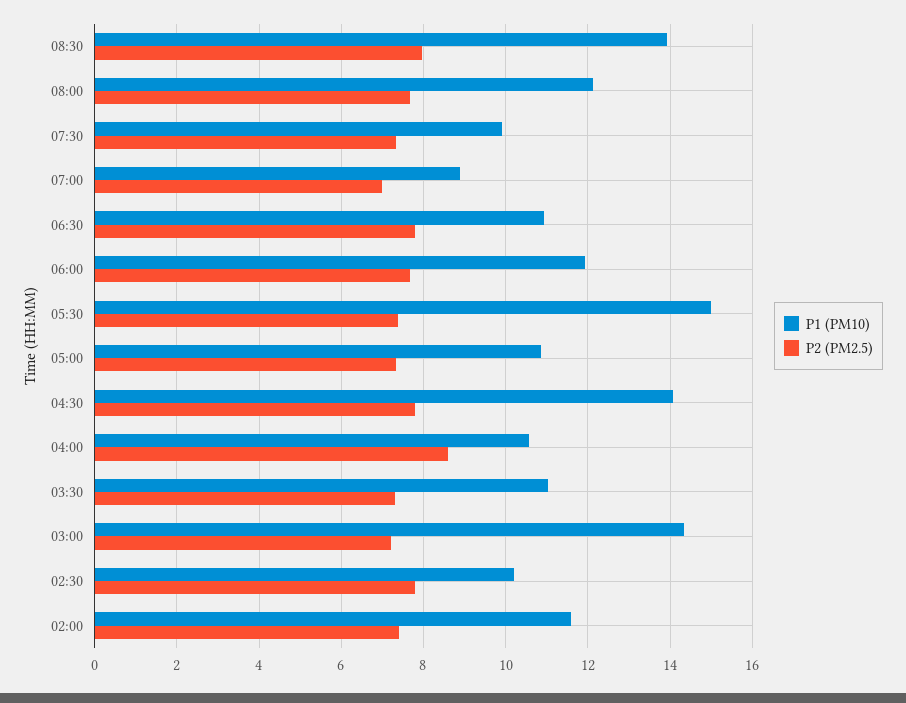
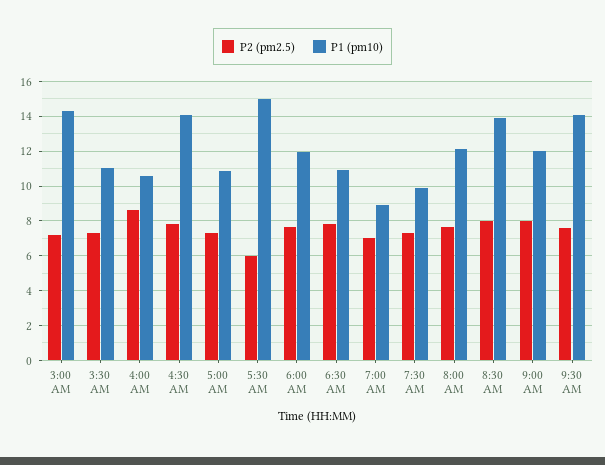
P2 (PM2.5), 05:30: 7.4 -> 6
P1 (PM10), 02:30: 10.2 -> none
P2 (PM2.5), 02:30: 7.8 -> none
P1 (PM10), 02:00: 11.6 -> none
P2 (PM2.5), 02:00: 7.4 -> none
P2 (PM2.5), 9:00 AM: none -> 8
P1 (PM10), 9:00 AM: none -> 12
P2 (PM2.5), 9:30 AM: none -> 7.5
P1 (PM10), 9:30 AM: none -> 14

